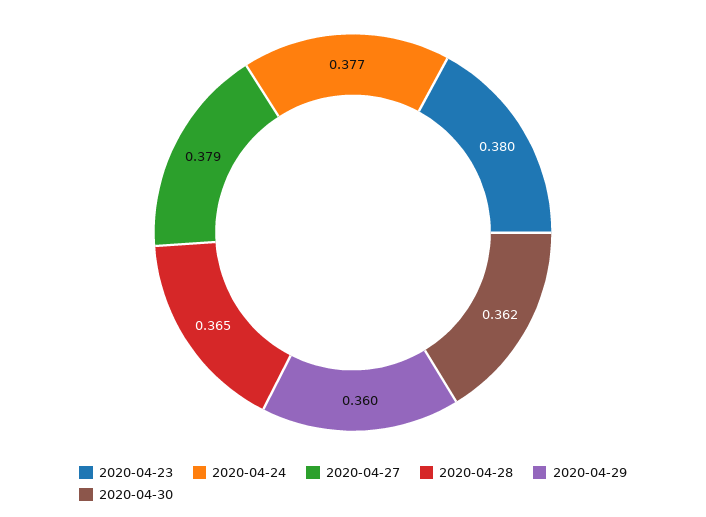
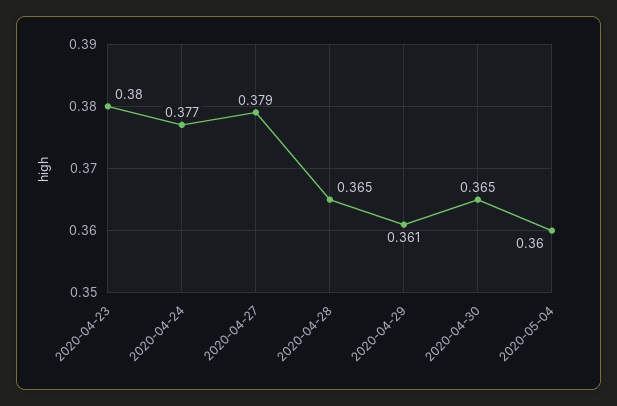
2020-04-29: 0.36 -> 0.361
2020-04-30: 0.362 -> 0.365
2020-05-04: none -> 0.36

